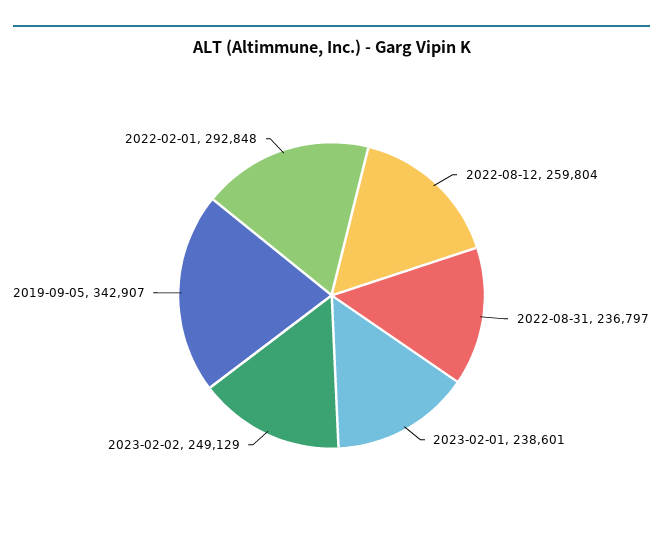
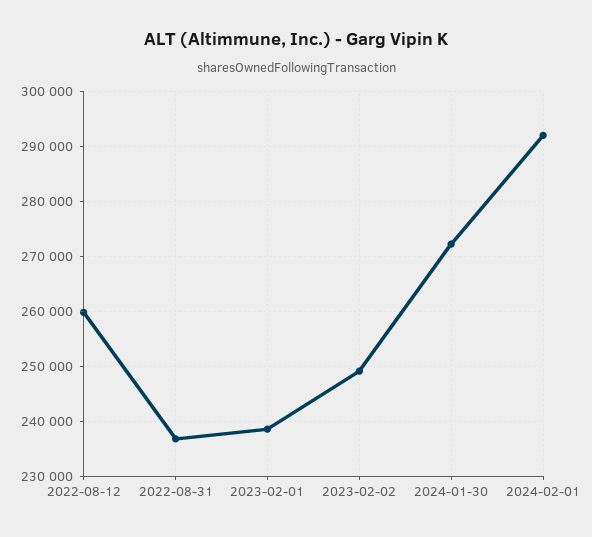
2019-09-05: 342907 -> none
2022-02-01: 292848 -> none
2024-01-30: none -> 272000
2024-02-01: none -> 292000

